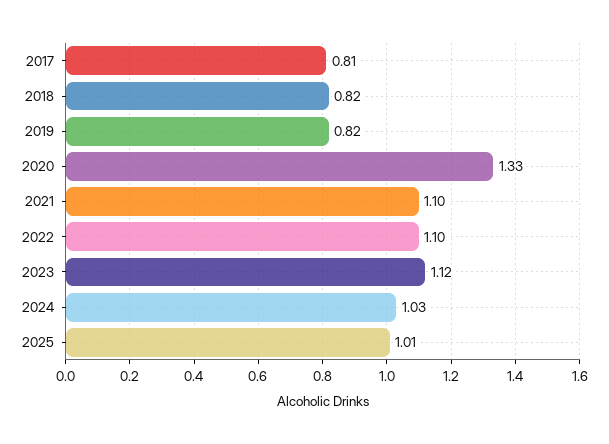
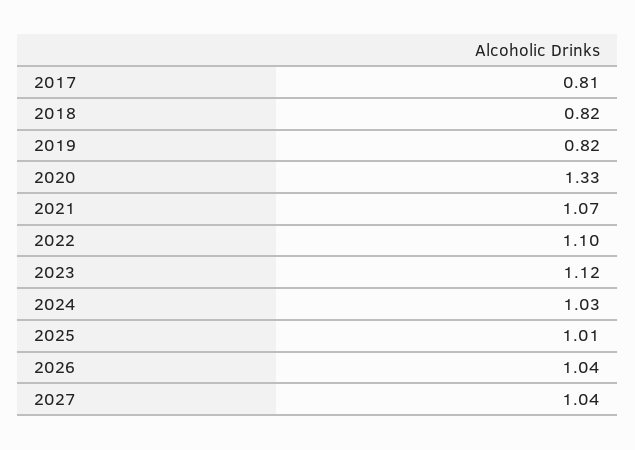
2021: 1.1 -> 1.07
2026: none -> 1.04
2027: none -> 1.04

